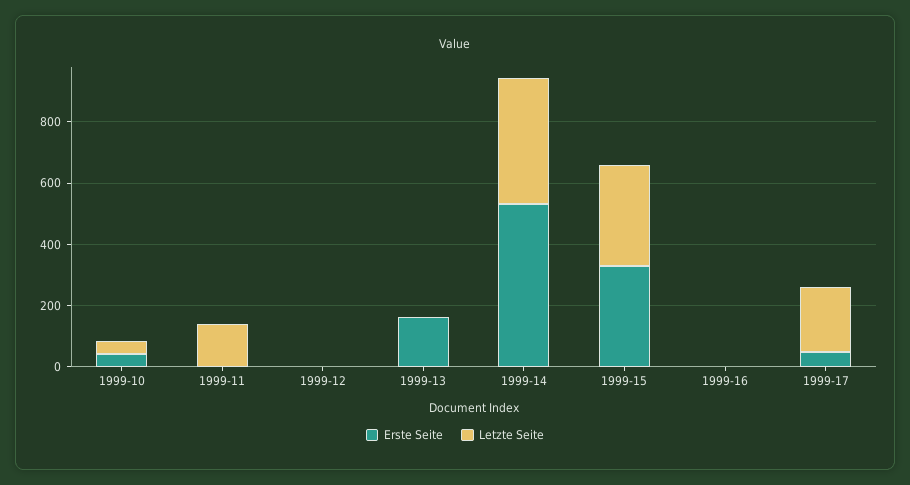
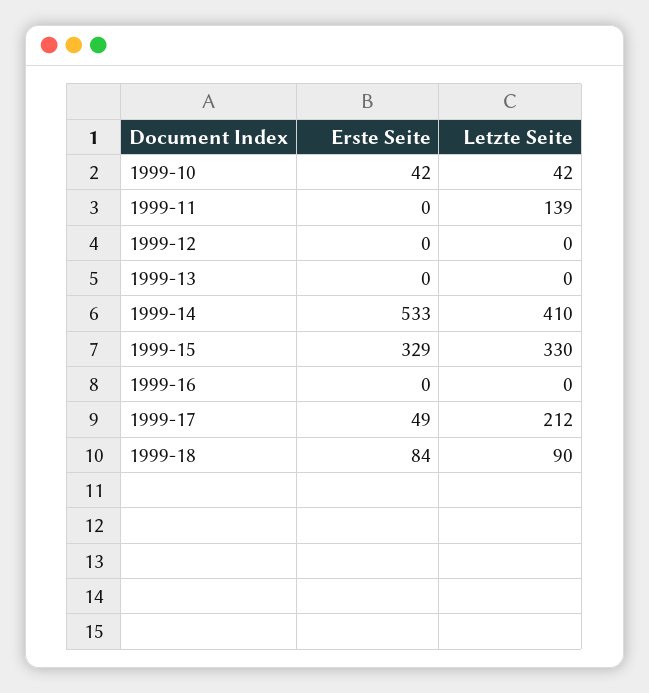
Erste Seite, 1999-13: 150 -> 0
Erste Seite, 1999-18: none -> 84
Letzte Seite, 1999-18: none -> 90

